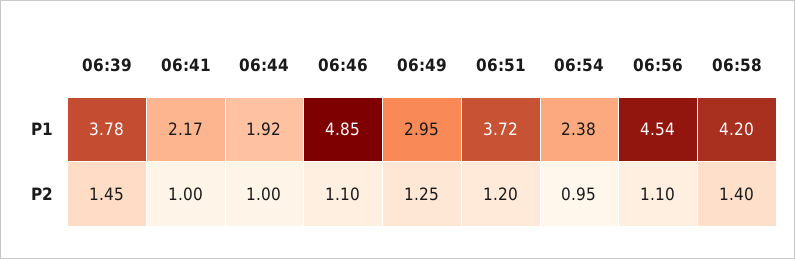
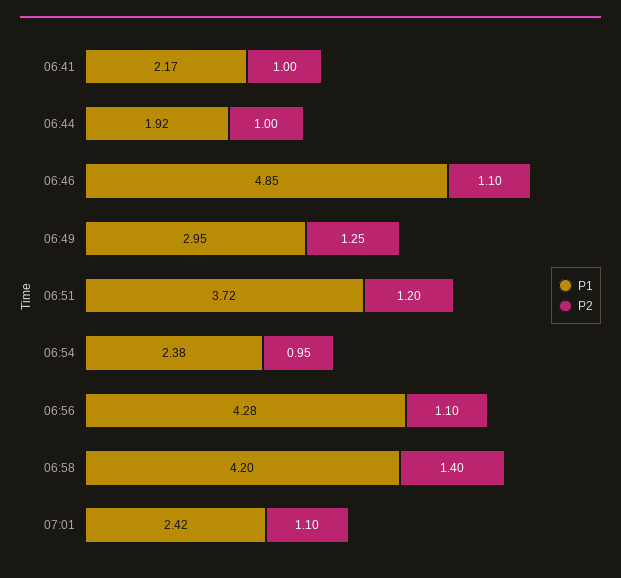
P1, 06:39: 3.78 -> none
P1, 06:56: 4.54 -> 4.28
P2, 06:39: 1.45 -> none
P1, 07:01: none -> 2.42
P2, 07:01: none -> 1.1

